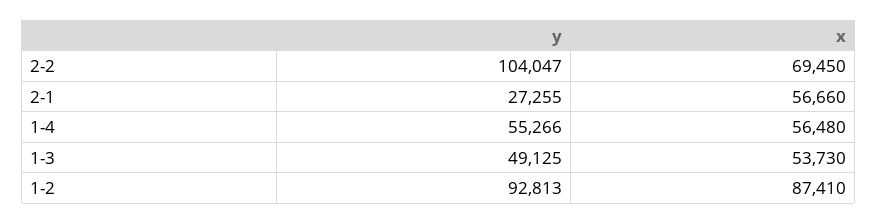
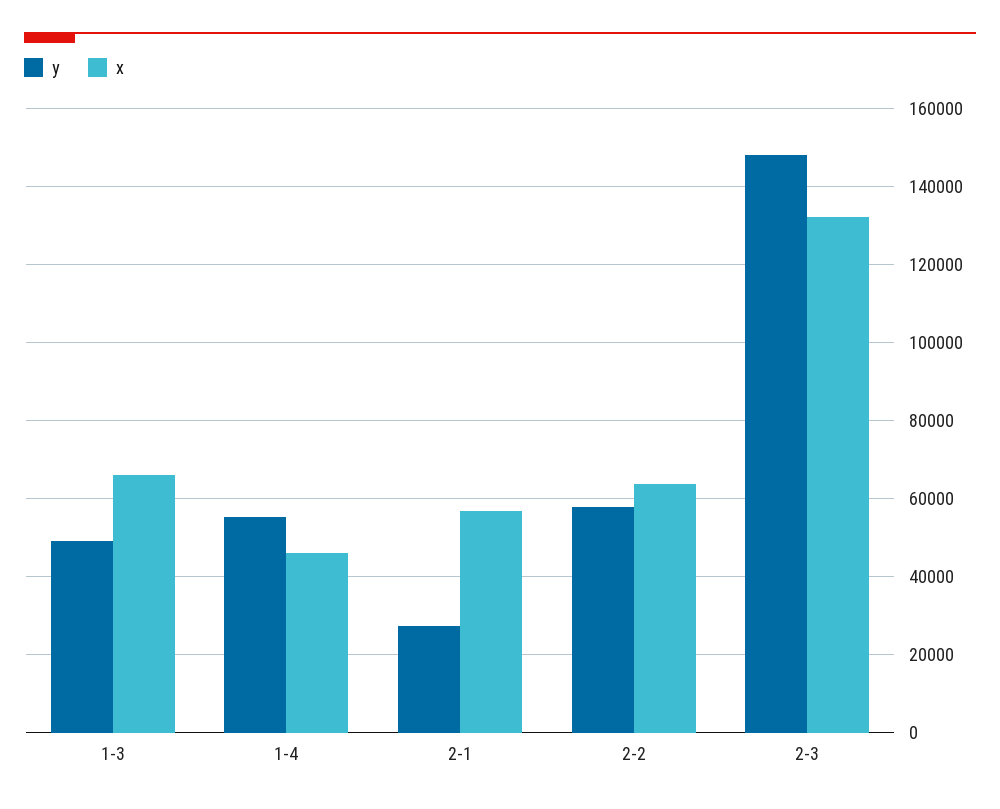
y, 2-2: 104047 -> 58000
x, 2-2: 69450 -> 64000
x, 1-4: 56480 -> 46000
x, 1-3: 53730 -> 66000
y, 1-2: 92813 -> none
x, 1-2: 87410 -> none
y, 2-3: none -> 148000
x, 2-3: none -> 132000

